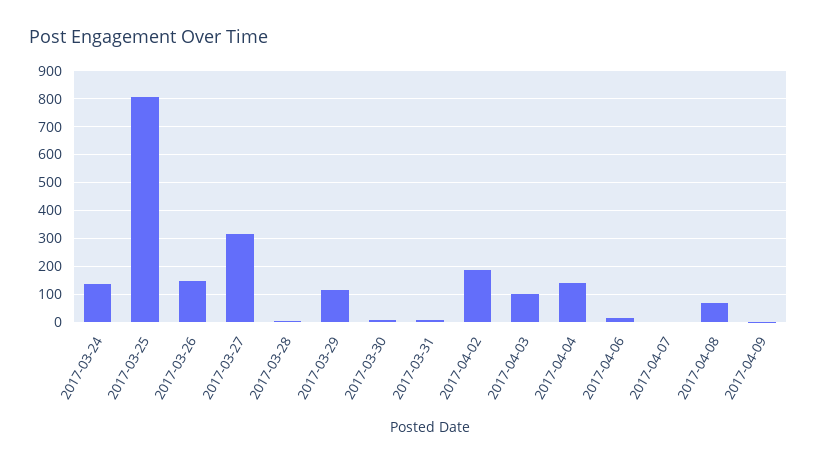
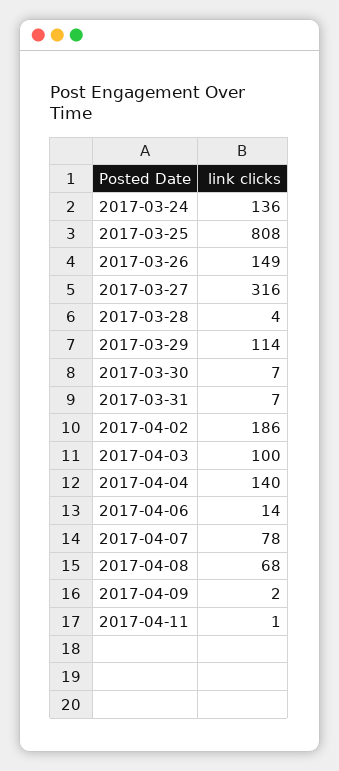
2017-04-07: 0 -> 78
2017-04-11: none -> 1

